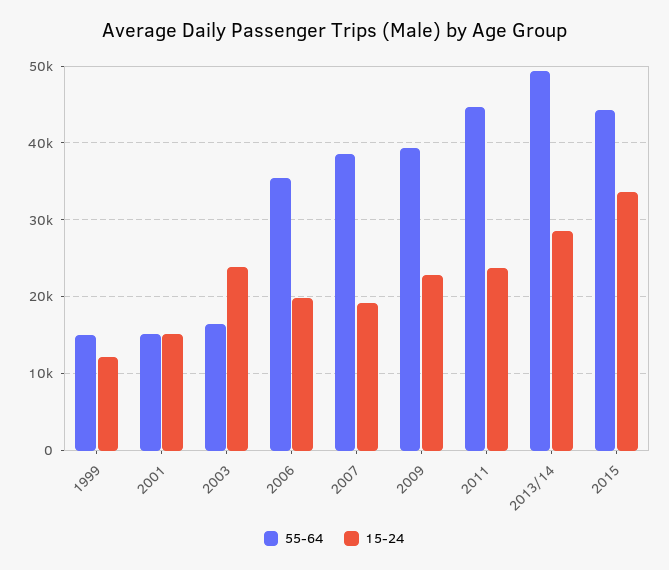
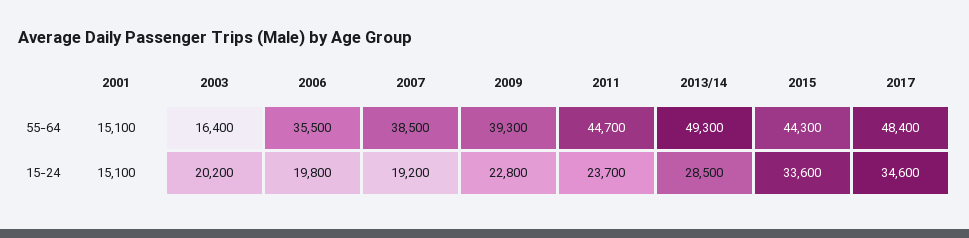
55-64, 1999: 15000 -> none
15-24, 1999: 12000 -> none
15-24, 2003: 24000 -> 20200
55-64, 2017: none -> 48400
15-24, 2017: none -> 34600

